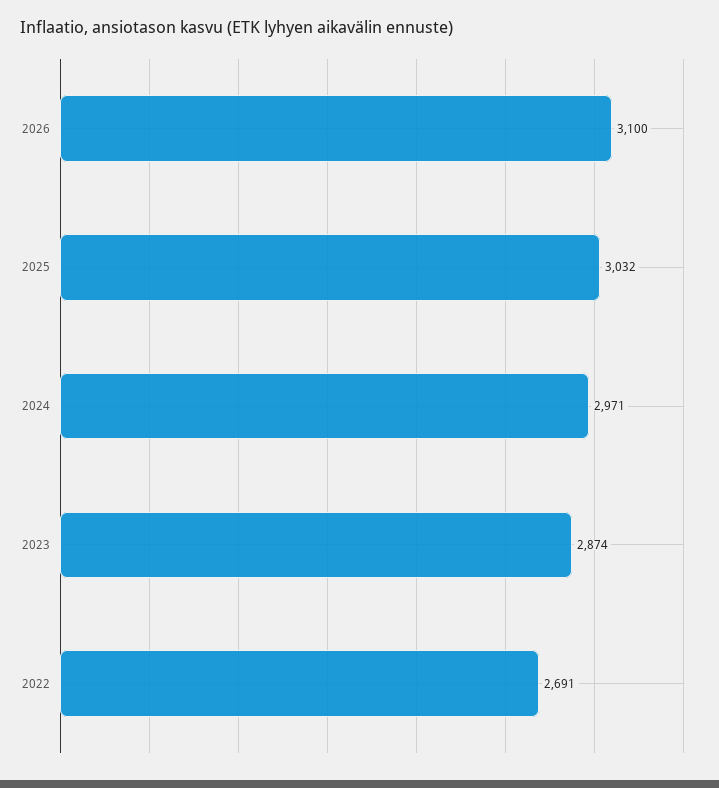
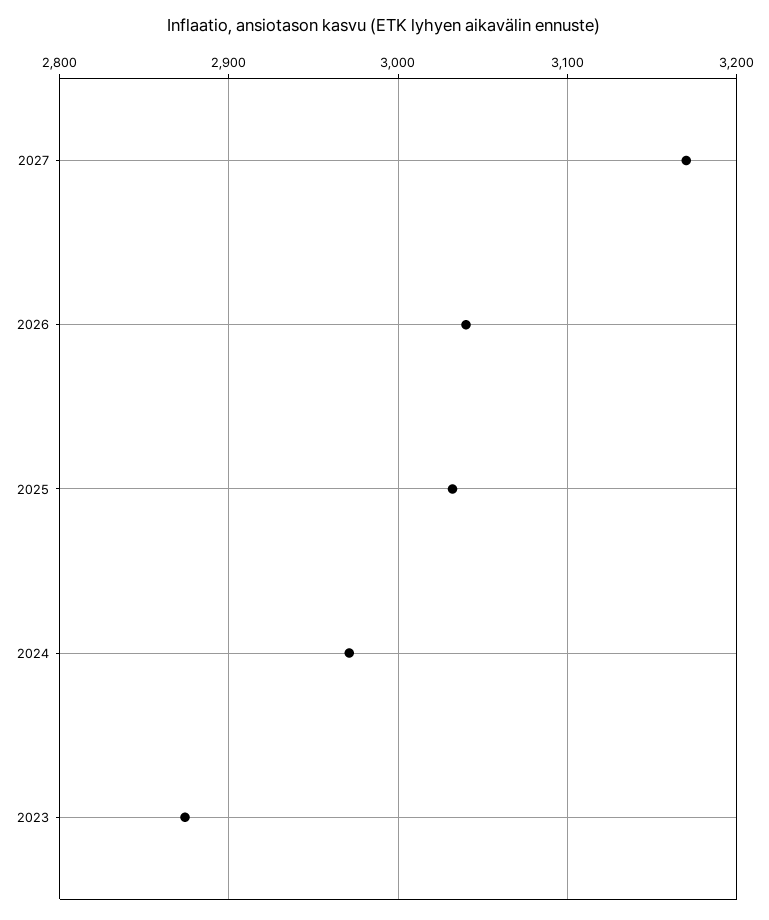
2026: 3100 -> 3040
2022: 2691 -> none
2027: none -> 3170

